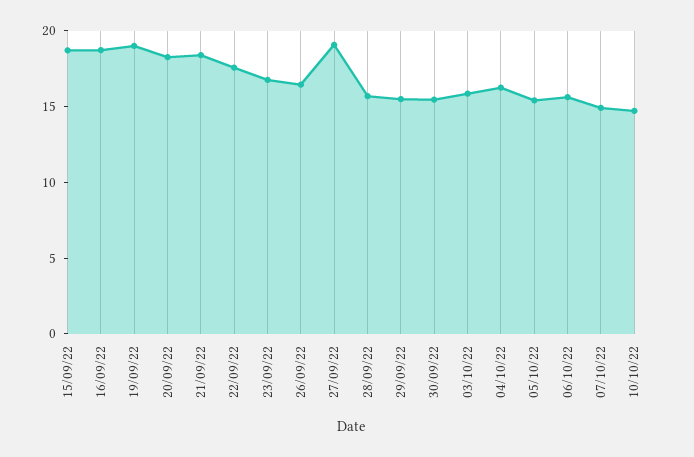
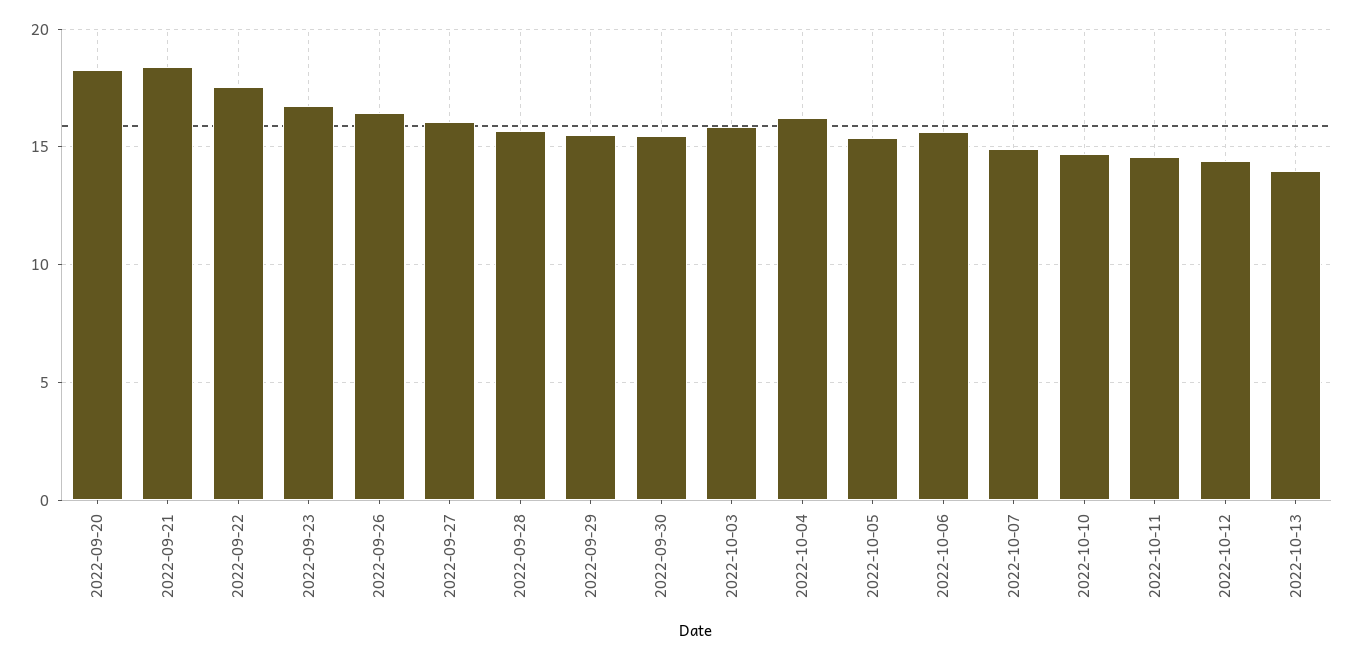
15/09/22: 19 -> none
16/09/22: 19 -> none
19/09/22: 19 -> none
27/09/22: 19 -> 16
2022-10-11: none -> 14.5
2022-10-12: none -> 14.5
2022-10-13: none -> 14

